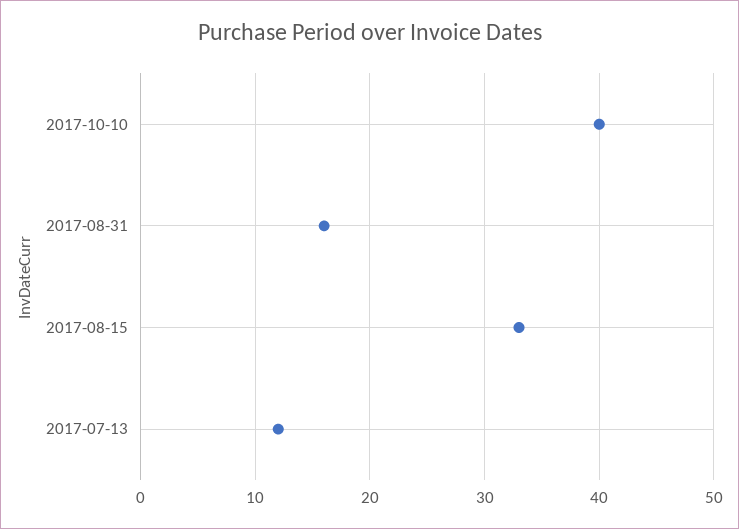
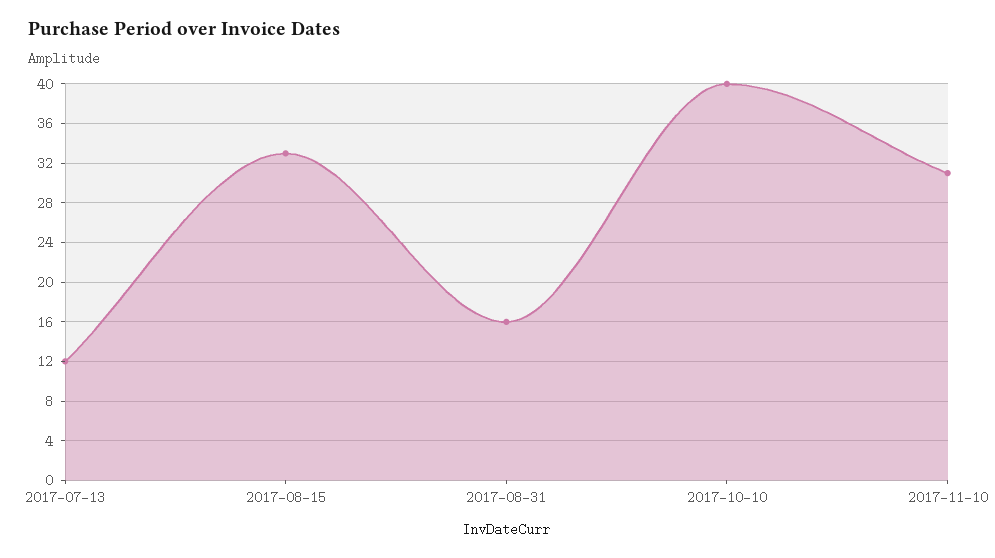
2017-11-10: none -> 31

